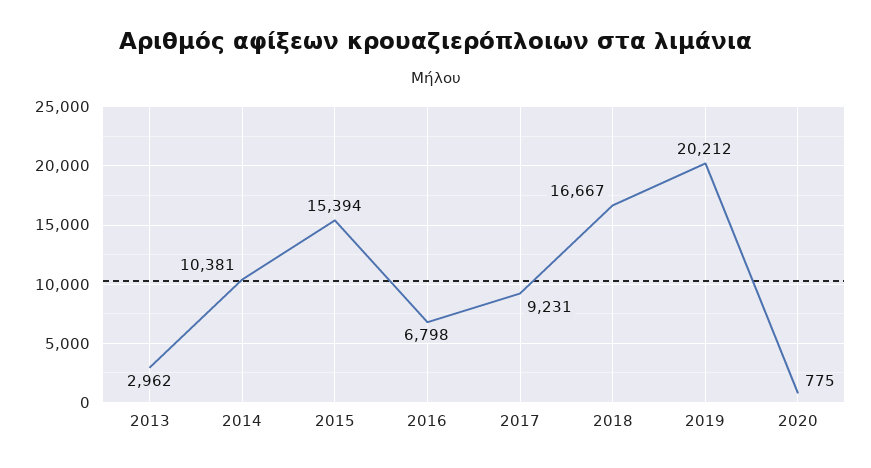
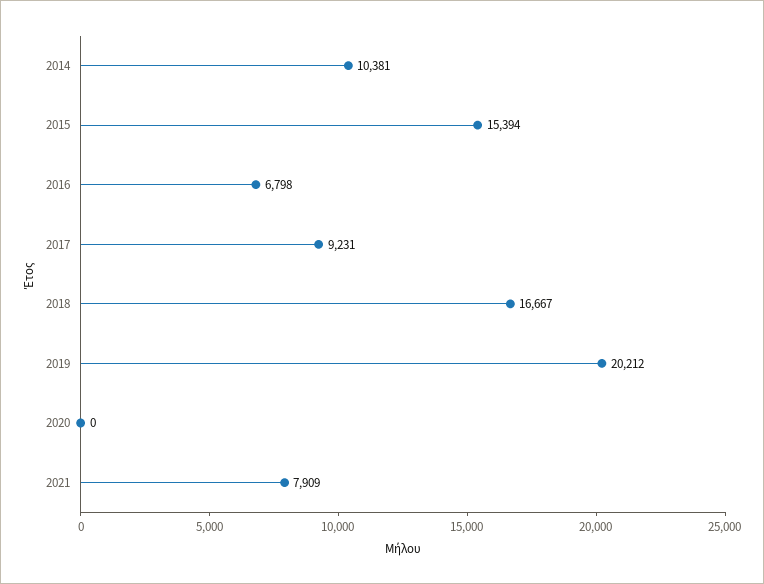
2013: 2962 -> none
2020: 775 -> 0
2021: none -> 7909

